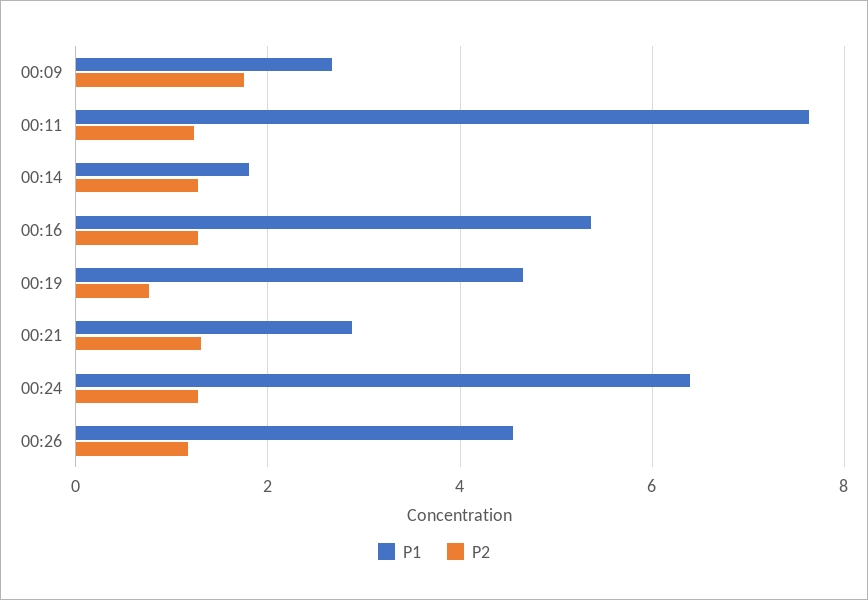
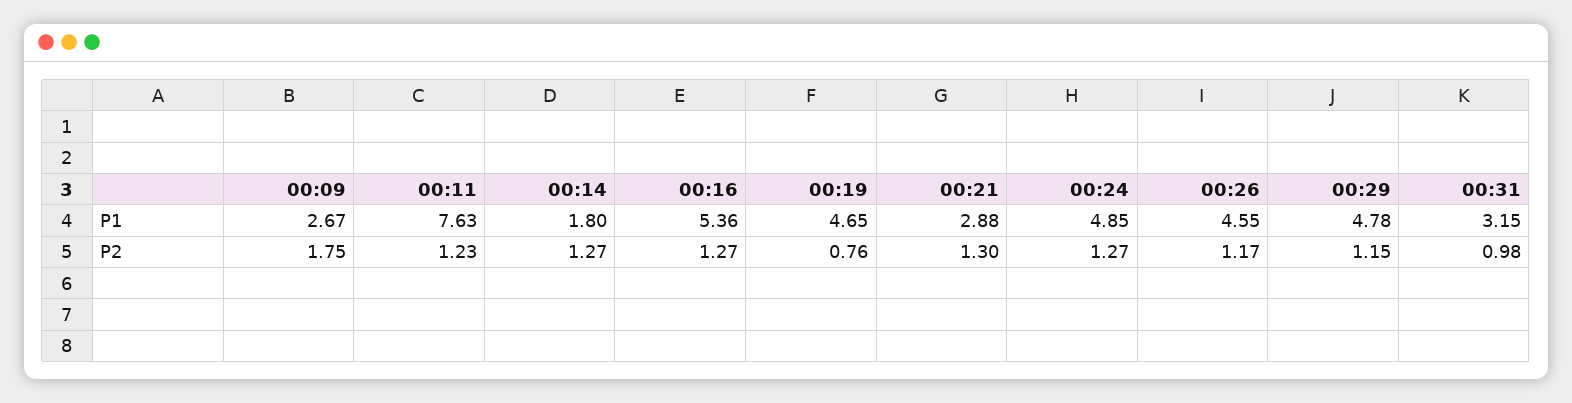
P1, 00:24: 6.4 -> 4.85
P1, 00:29: none -> 4.78
P1, 00:31: none -> 3.15
P2, 00:29: none -> 1.15
P2, 00:31: none -> 0.98

